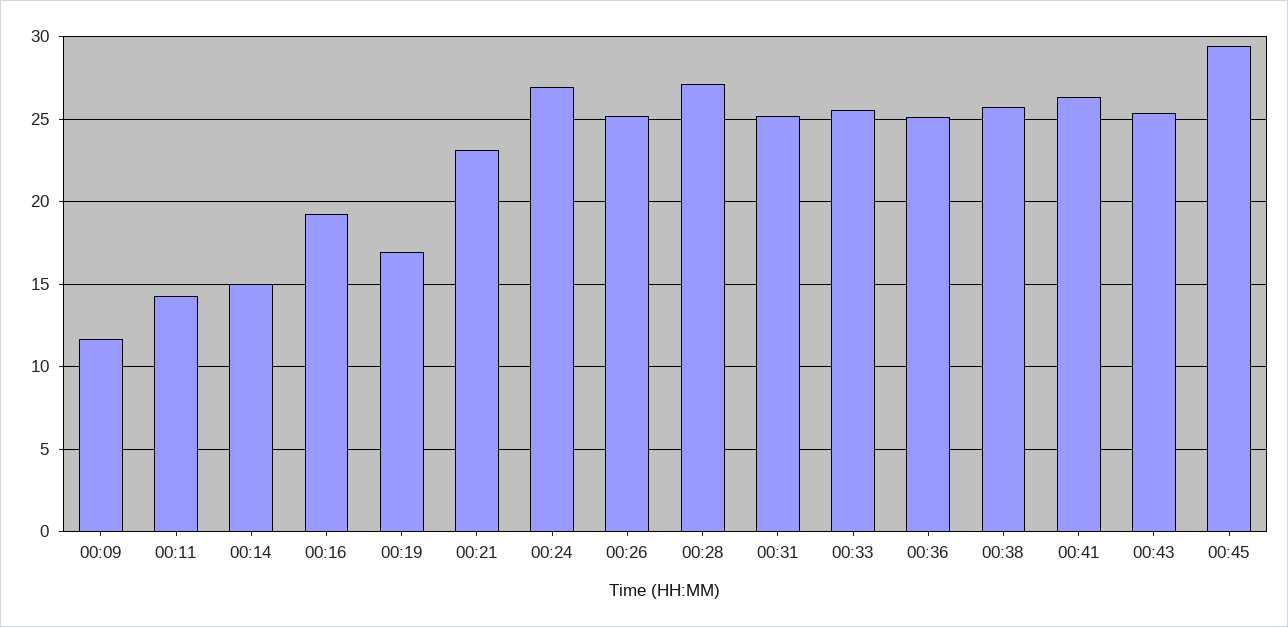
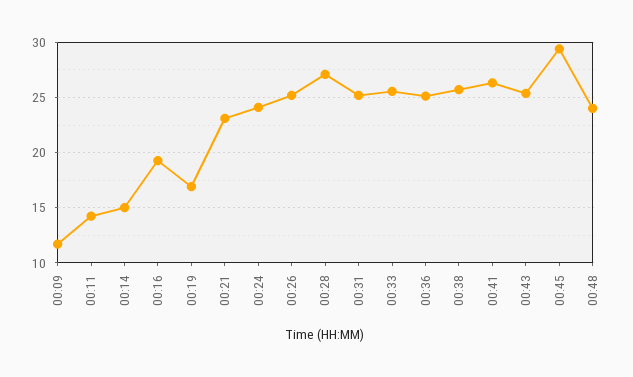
00:24: 27 -> 24
00:48: none -> 24

